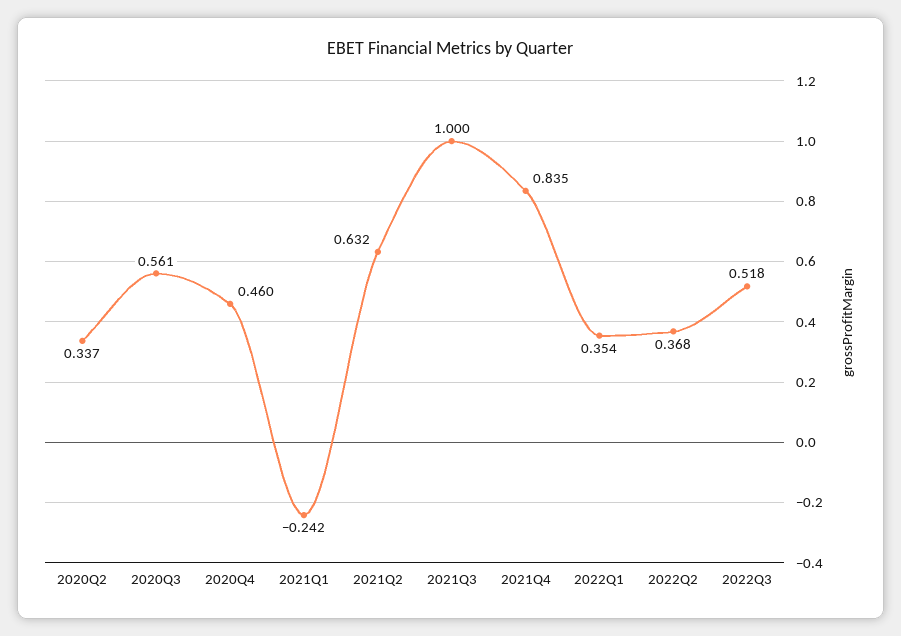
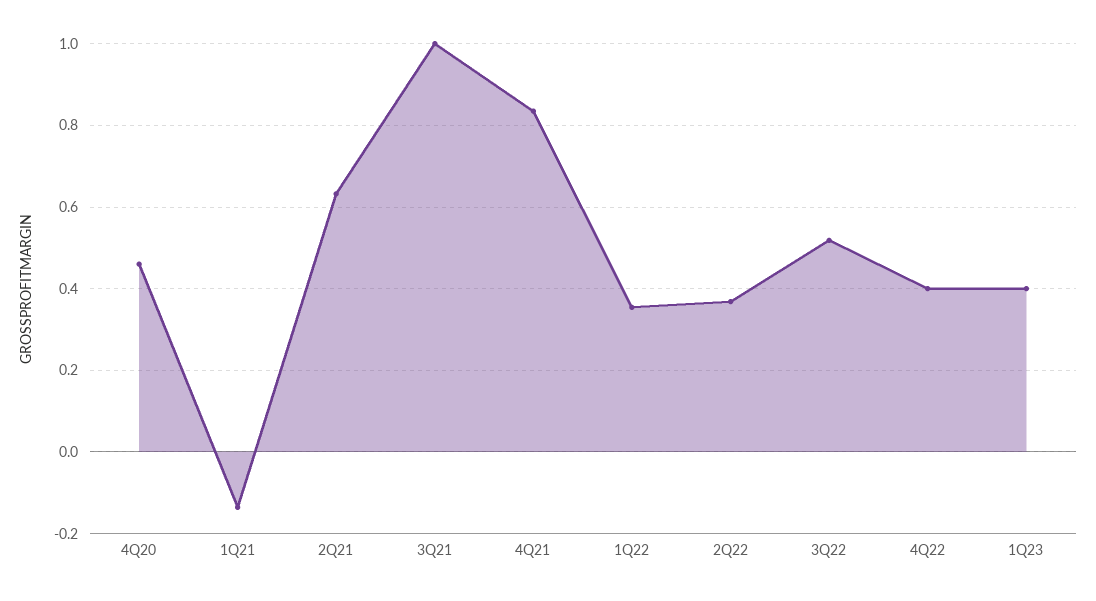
2020Q2: 0.337 -> none
2020Q3: 0.561 -> none
2021Q1: -0.242 -> -0.14
4Q22: none -> 0.4
1Q23: none -> 0.4

